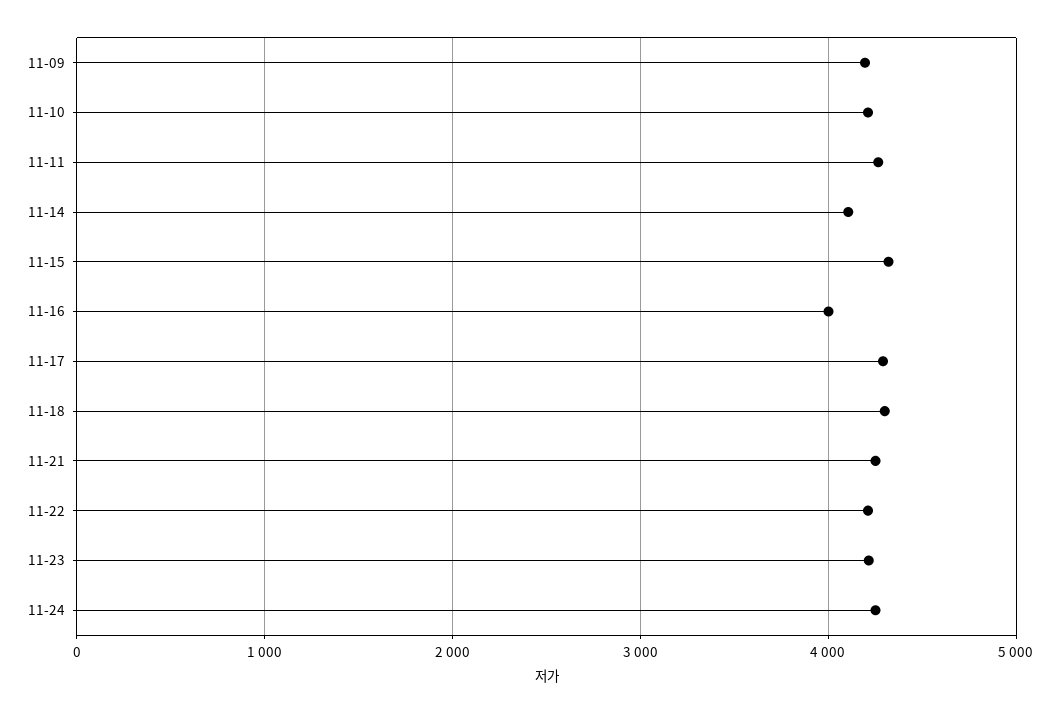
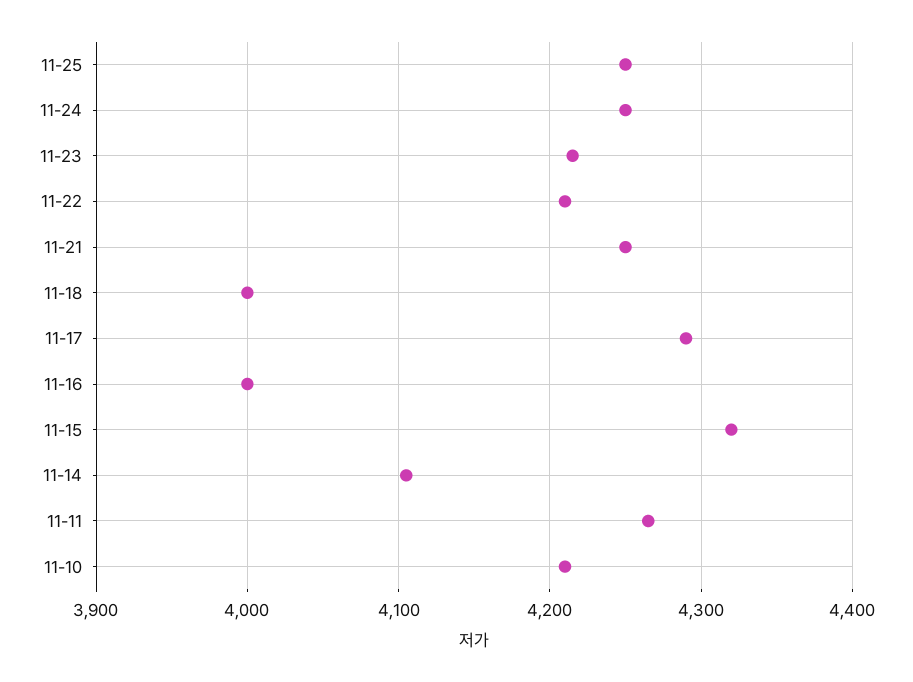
11-09: 4200 -> none
11-18: 4300 -> 4000
11-25: none -> 4250

